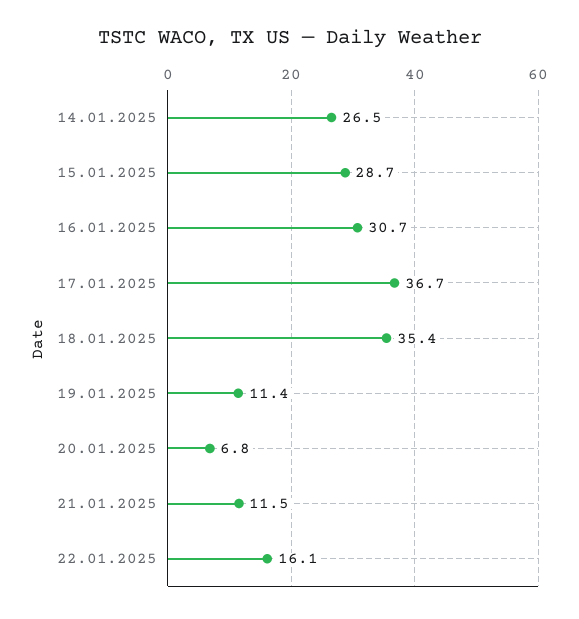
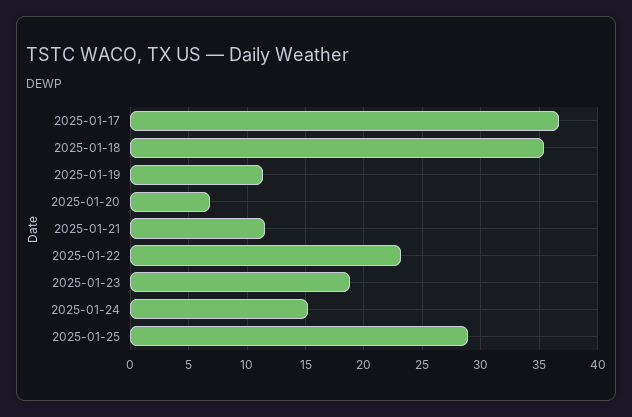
14.01.2025: 26.5 -> none
15.01.2025: 28.7 -> none
16.01.2025: 30.7 -> none
22.01.2025: 16.1 -> 23
2025-01-23: none -> 19
2025-01-24: none -> 15
2025-01-25: none -> 29

